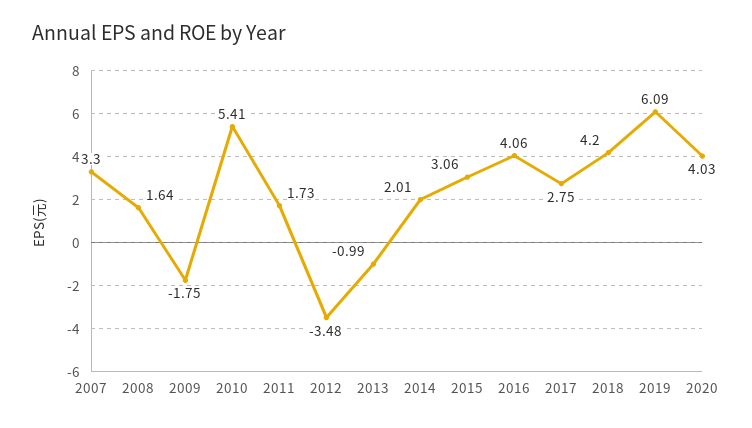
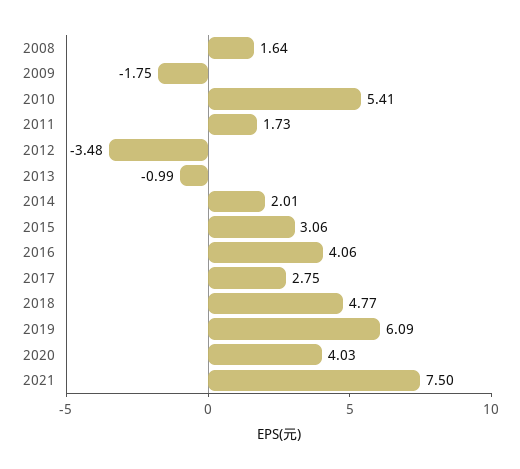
2007: 3.3 -> none
2018: 4.2 -> 4.77
2021: none -> 7.5

